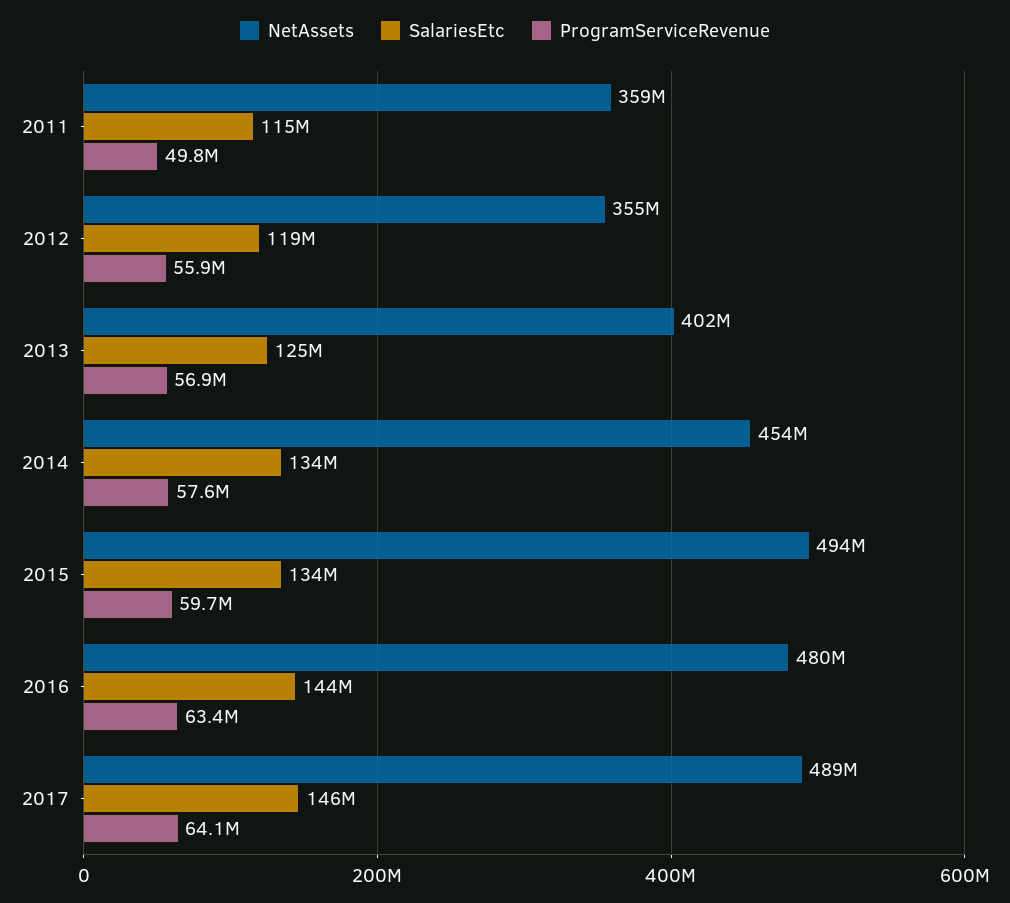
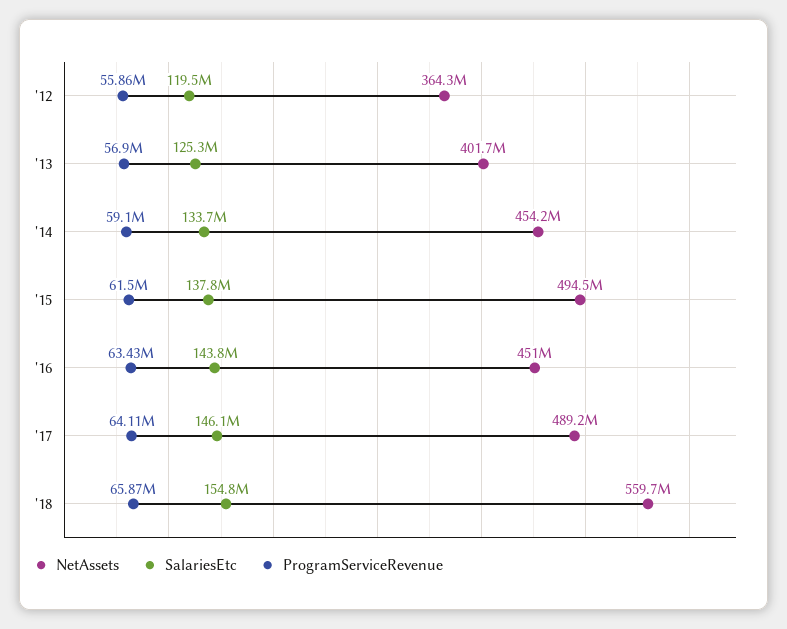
NetAssets, 2011: 359000000 -> none
SalariesEtc, 2011: 115000000 -> none
ProgramServiceRevenue, 2011: 49800000 -> none
NetAssets, 2012: 355000000 -> 364300000
ProgramServiceRevenue, 2014: 57600000 -> 59100000
SalariesEtc, 2015: 134000000 -> 137800000
ProgramServiceRevenue, 2015: 59700000 -> 61500000
NetAssets, 2016: 480000000 -> 451000000
NetAssets, '18: none -> 559700000
SalariesEtc, '18: none -> 154800000
ProgramServiceRevenue, '18: none -> 65870000

